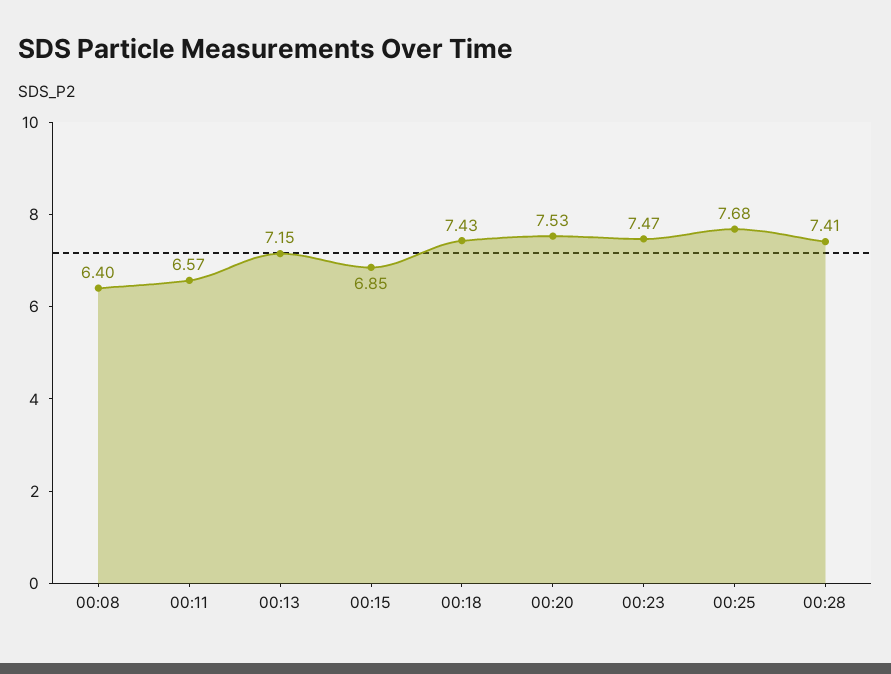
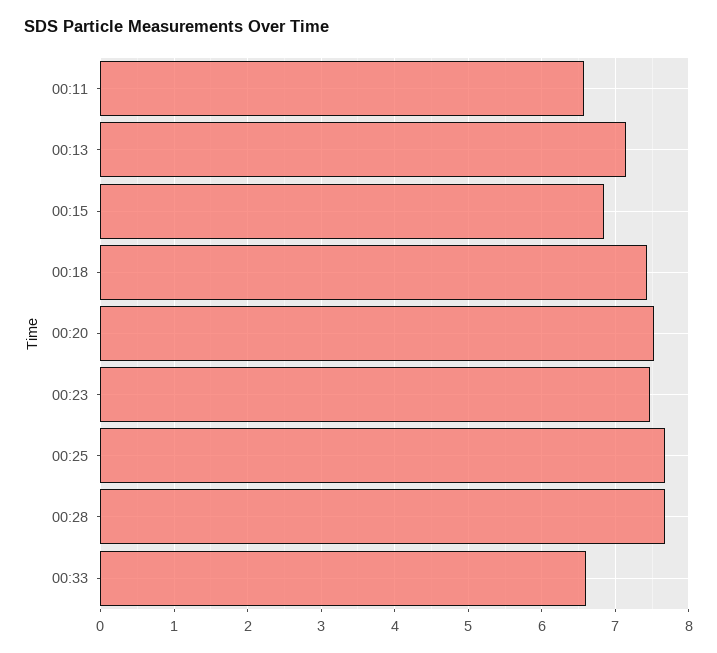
00:08: 6.4 -> none
00:28: 7.41 -> 7.7
00:33: none -> 6.6

